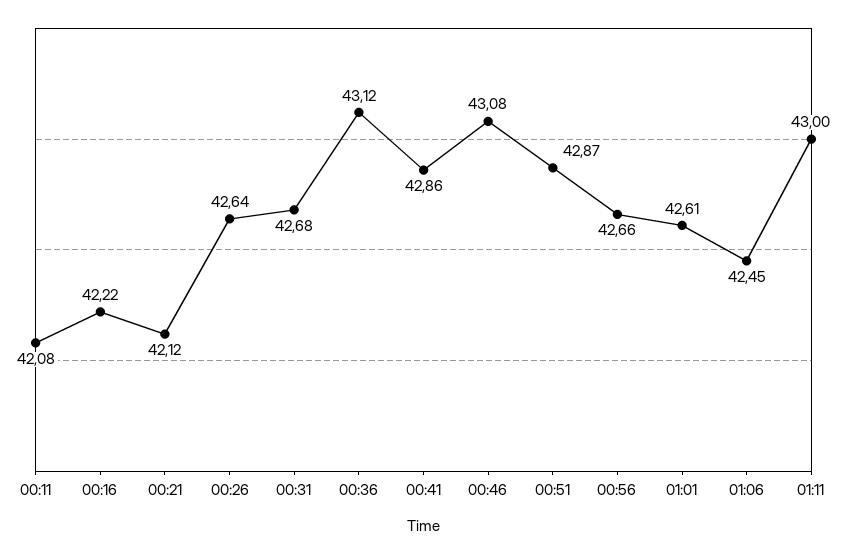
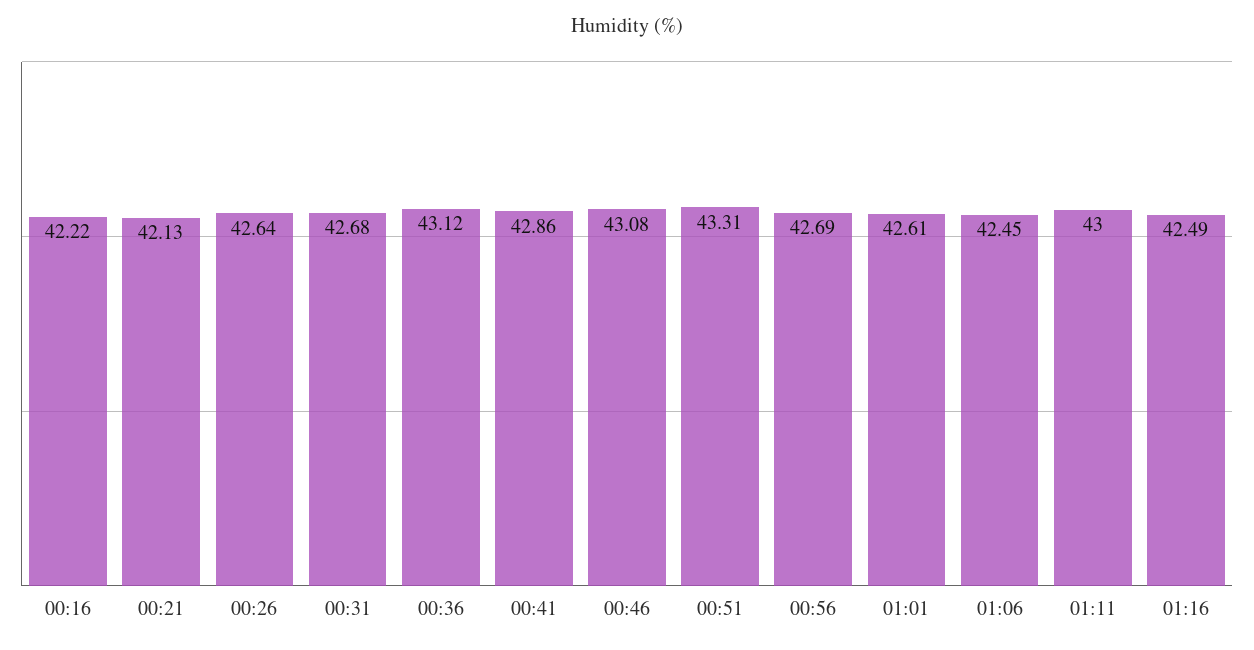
00:11: 42.08 -> none
00:21: 42.12 -> 42.13
00:51: 42.87 -> 43.31
00:56: 42.66 -> 42.69
01:16: none -> 42.49

